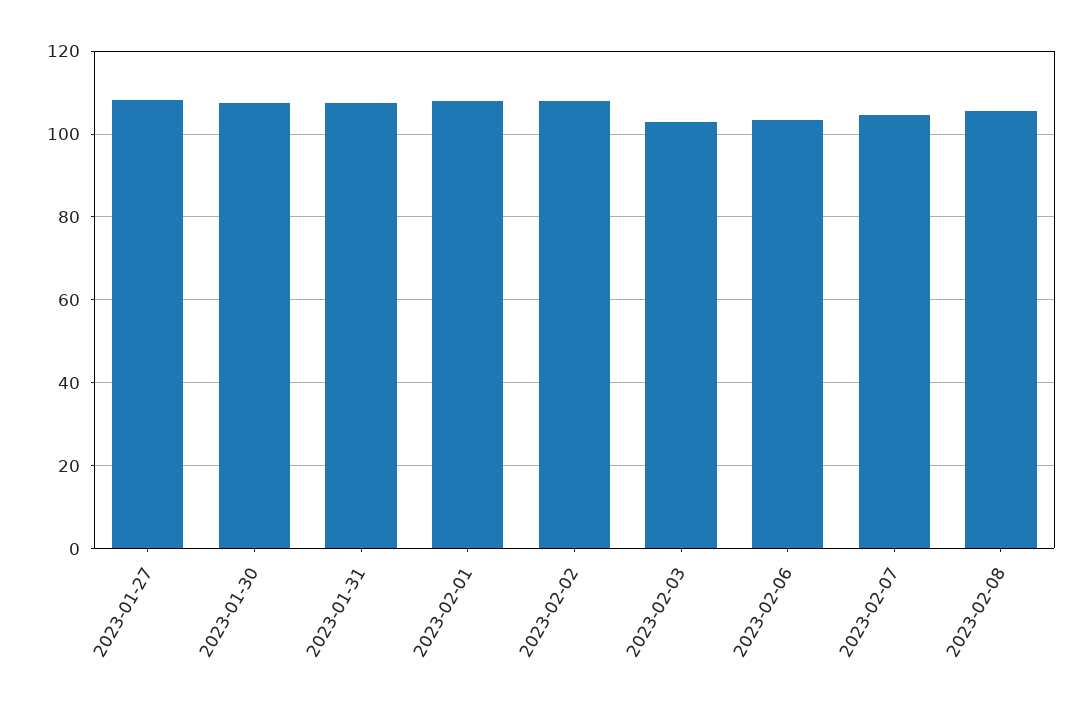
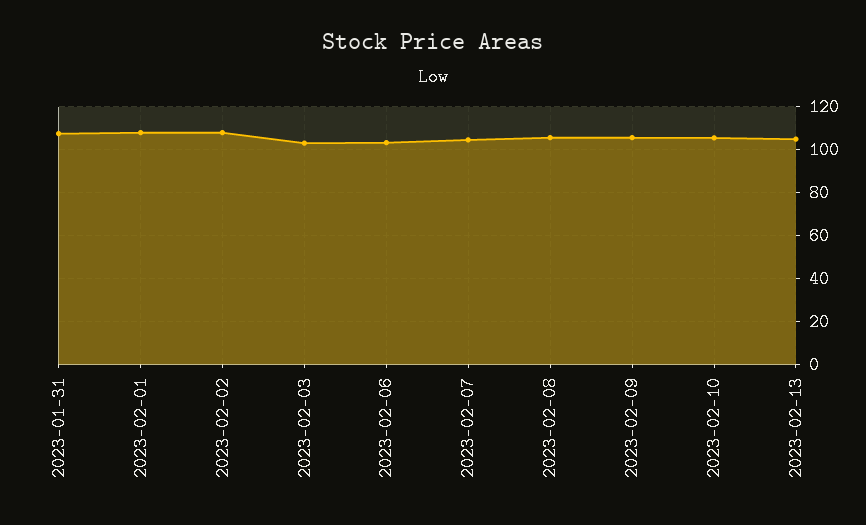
2023-01-27: 108 -> none
2023-01-30: 108 -> none
2023-02-09: none -> 105
2023-02-10: none -> 105
2023-02-13: none -> 105

